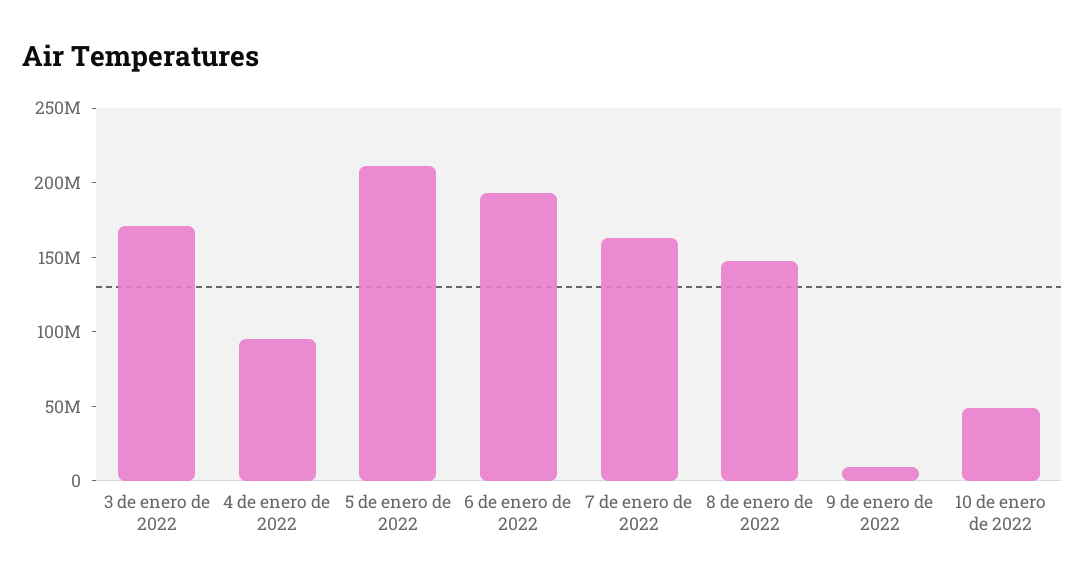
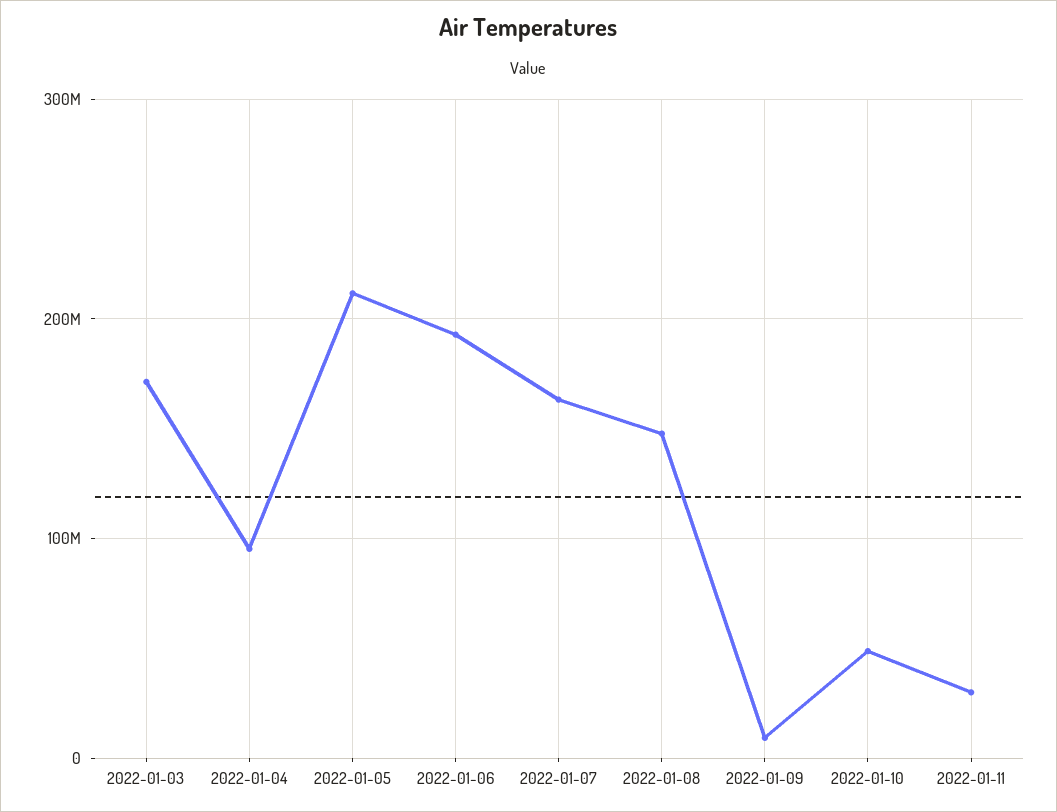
2022-01-11: none -> 30000000

